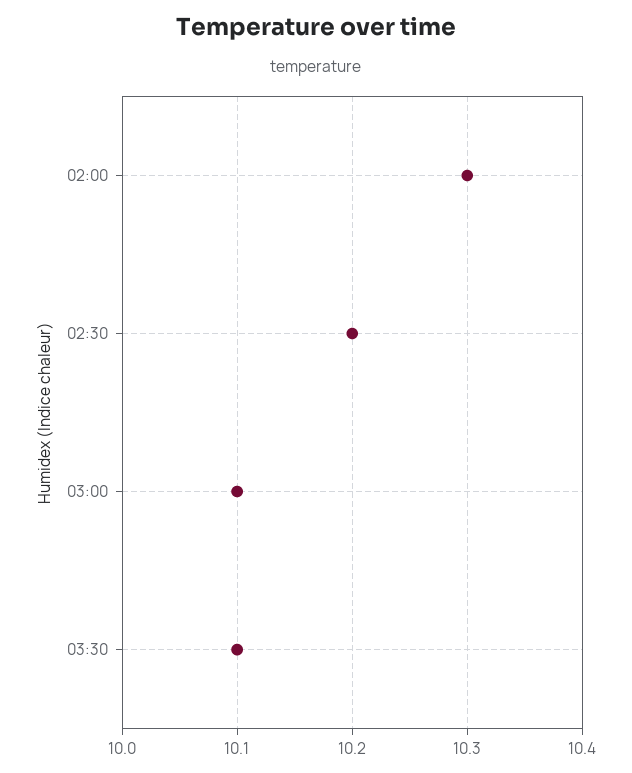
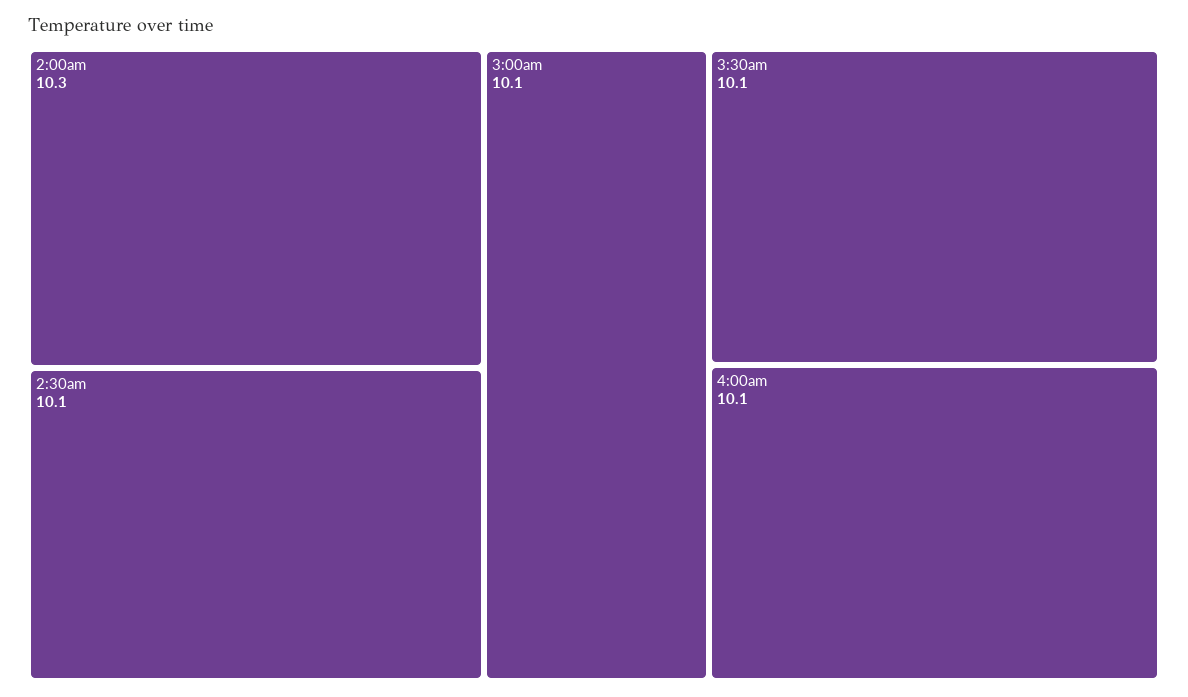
02:30: 10.2 -> 10.1
4:00am: none -> 10.1

